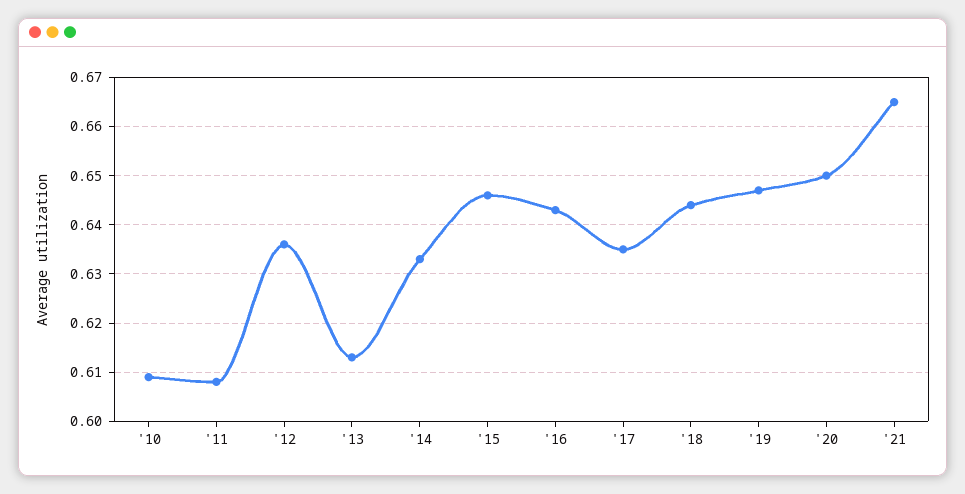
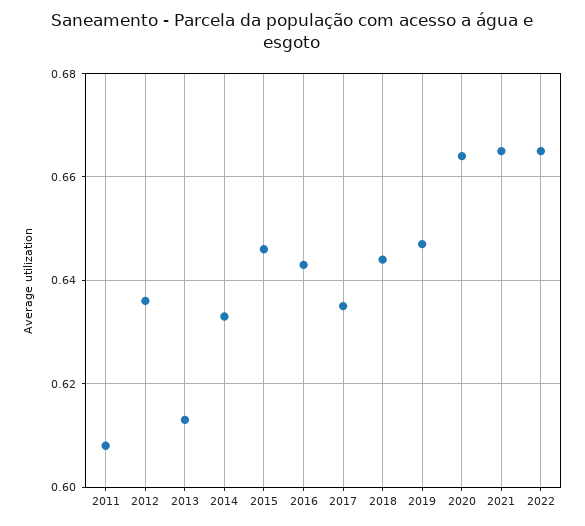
'10: 0.61 -> none
'20: 0.65 -> 0.665
2022: none -> 0.665

